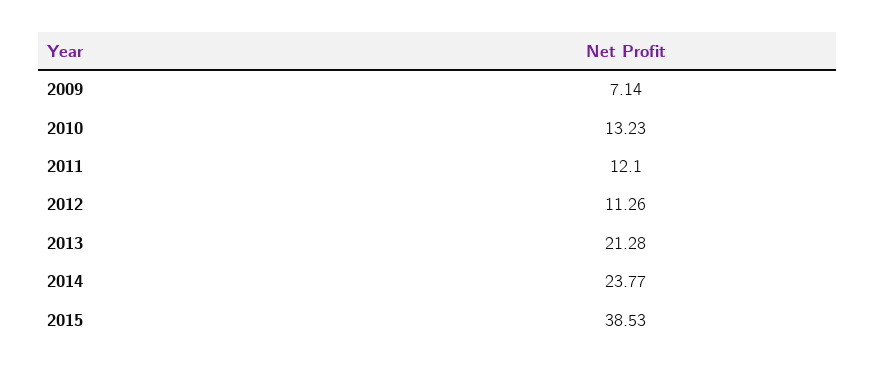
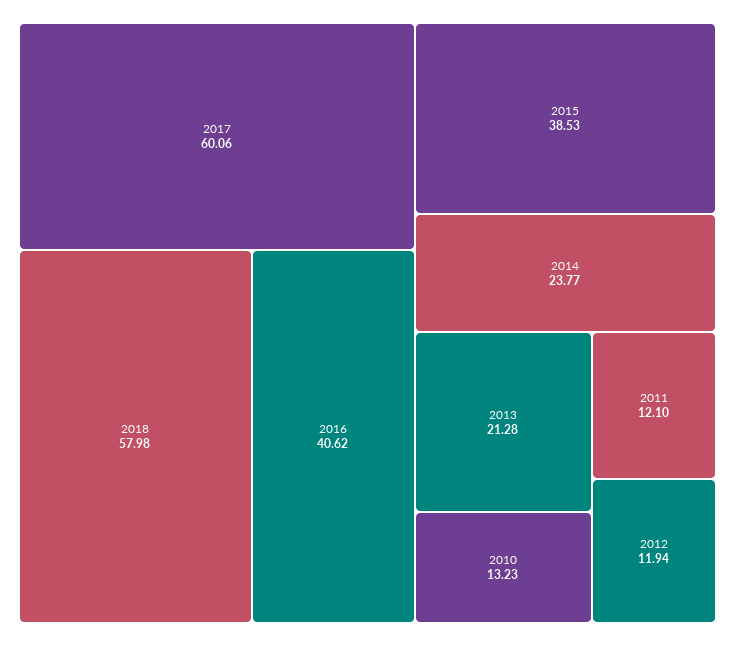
2009: 7.14 -> none
2012: 11.26 -> 11.94
2017: none -> 60.06
2018: none -> 57.98
2016: none -> 40.62

